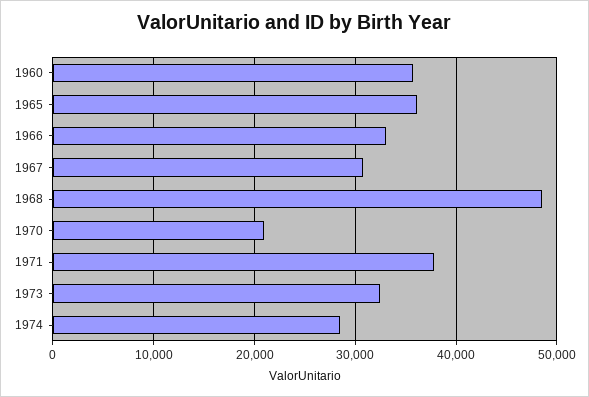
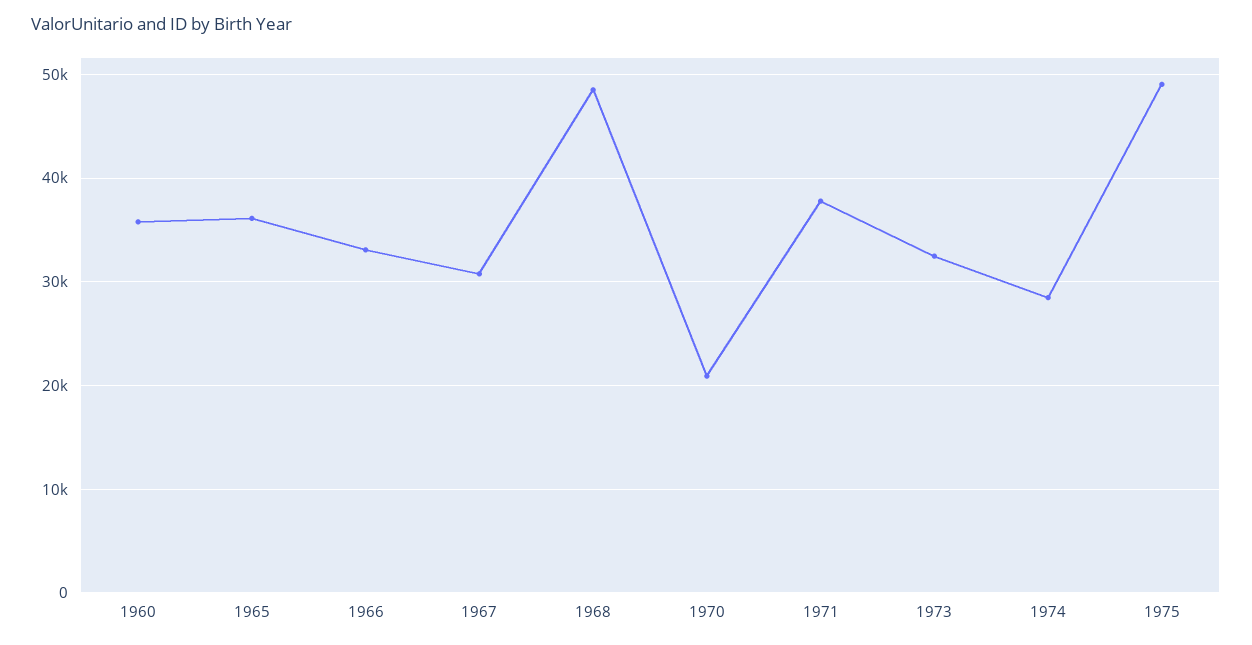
1975: none -> 49000

